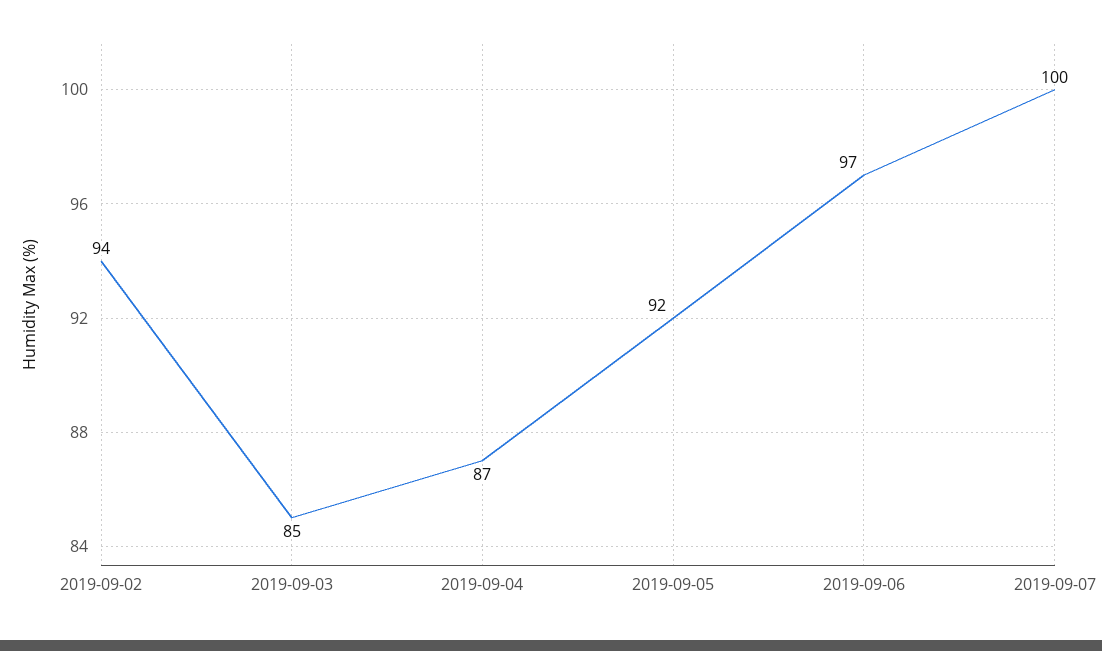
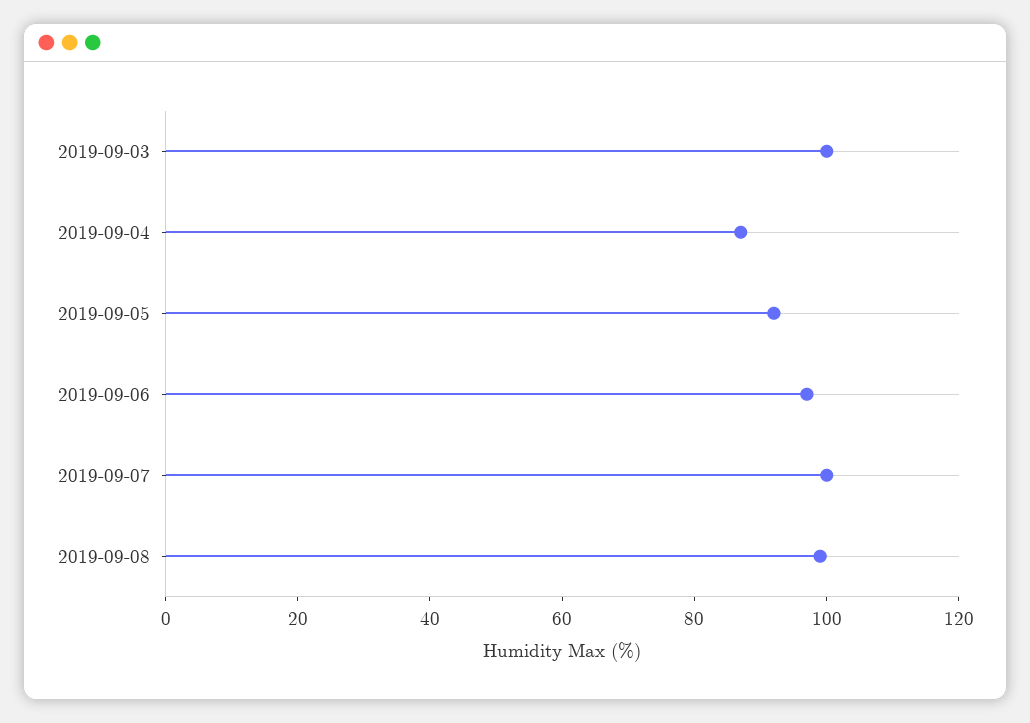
2019-09-02: 94 -> none
2019-09-03: 85 -> 100
2019-09-08: none -> 100

